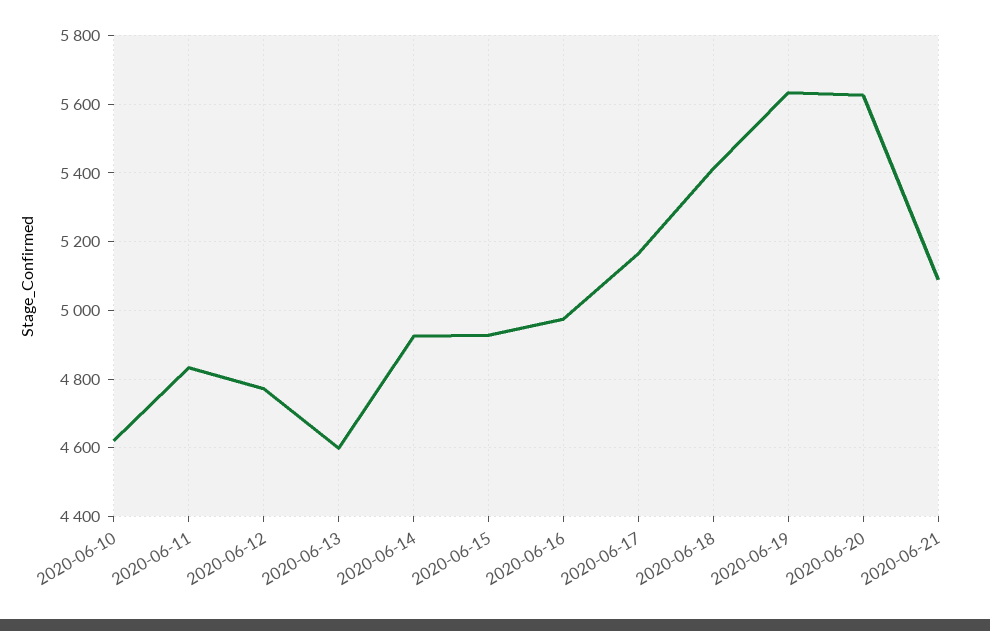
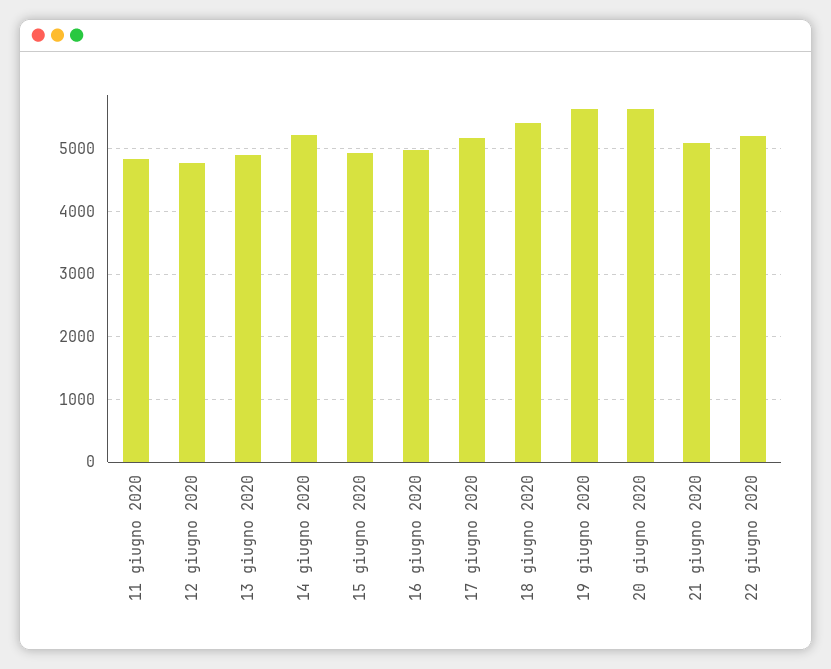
2020-06-10: 4620 -> none
2020-06-13: 4600 -> 4900
2020-06-14: 4920 -> 5200
22 giugno 2020: none -> 5200

